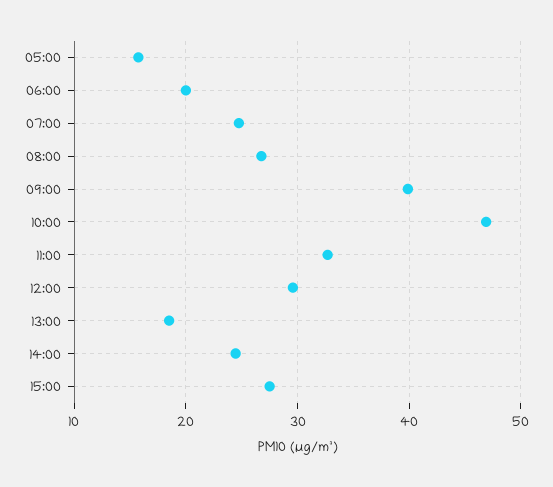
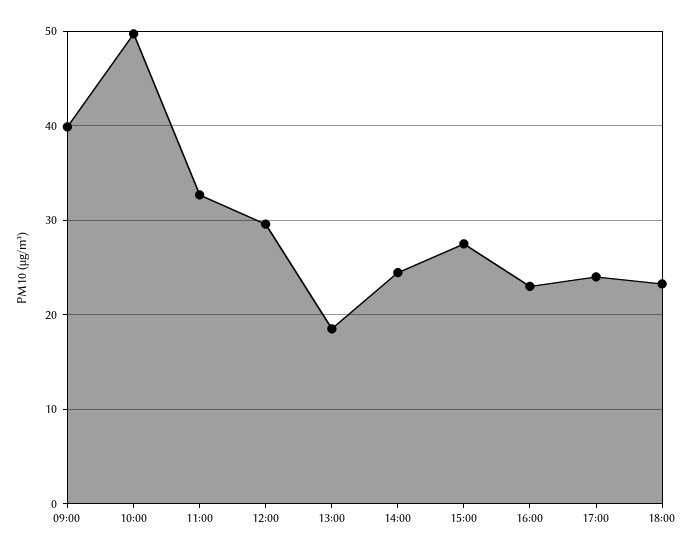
05:00: 16 -> none
06:00: 20 -> none
07:00: 25 -> none
08:00: 27 -> none
10:00: 47 -> 50
16:00: none -> 23
17:00: none -> 24
18:00: none -> 23

